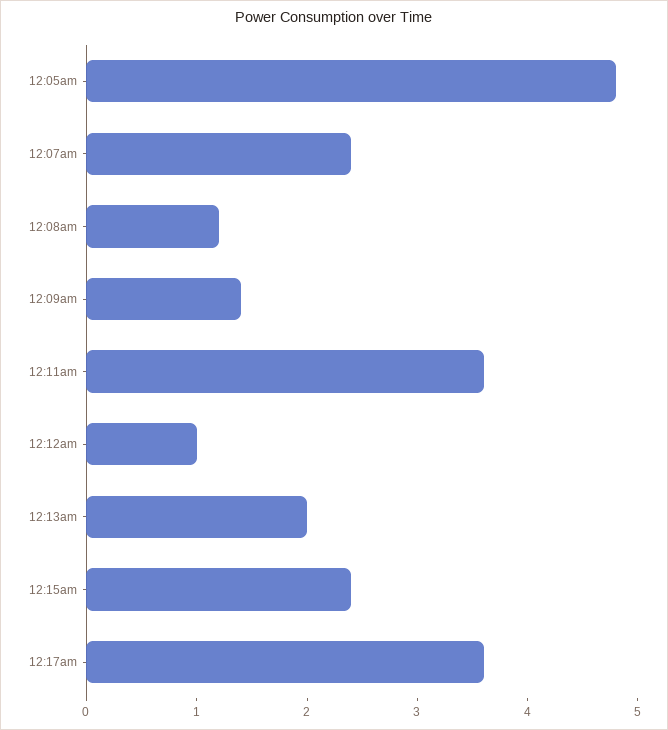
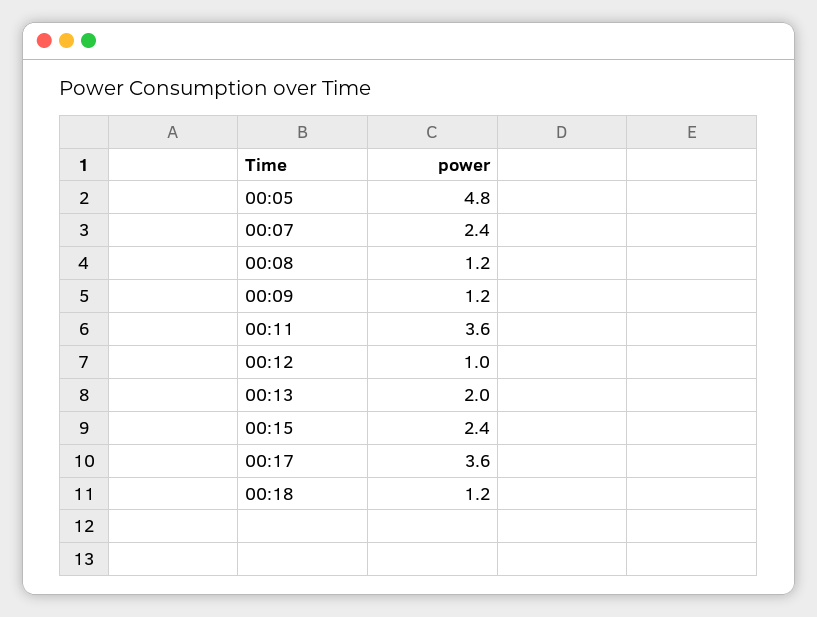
12:09am: 1.4 -> 1.2
00:18: none -> 1.2

